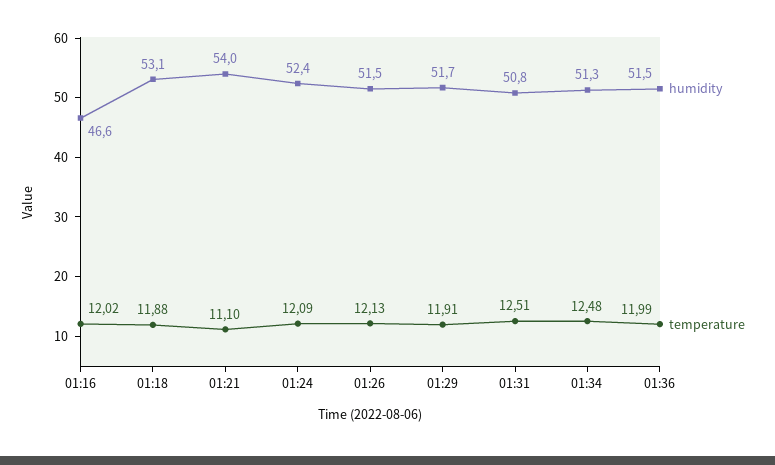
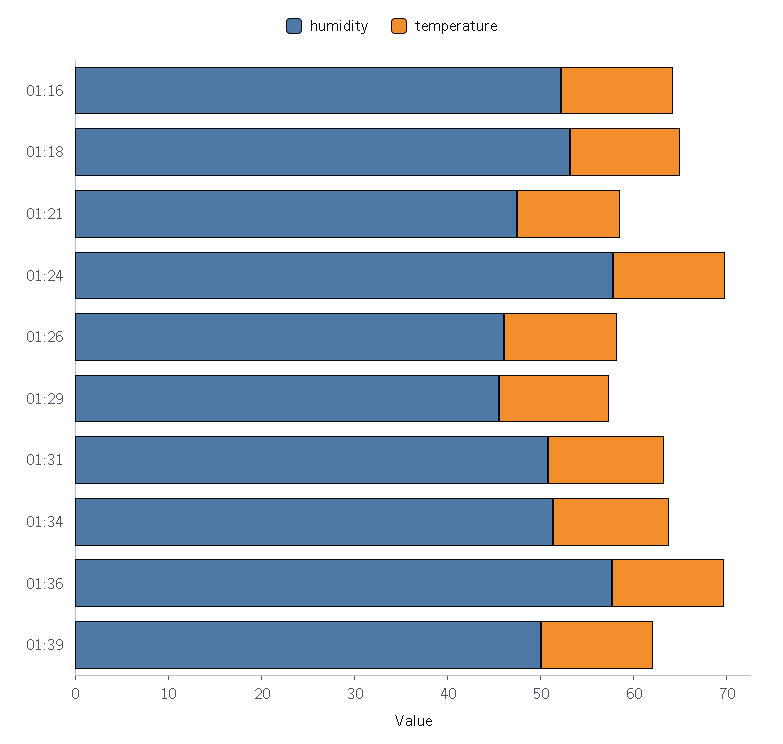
humidity, 01:16: 46.6 -> 52
humidity, 01:21: 54 -> 48
humidity, 01:24: 52.4 -> 58
humidity, 01:26: 51.5 -> 46
humidity, 01:29: 51.7 -> 46
humidity, 01:36: 51.5 -> 58
humidity, 01:39: none -> 50
temperature, 01:39: none -> 12

